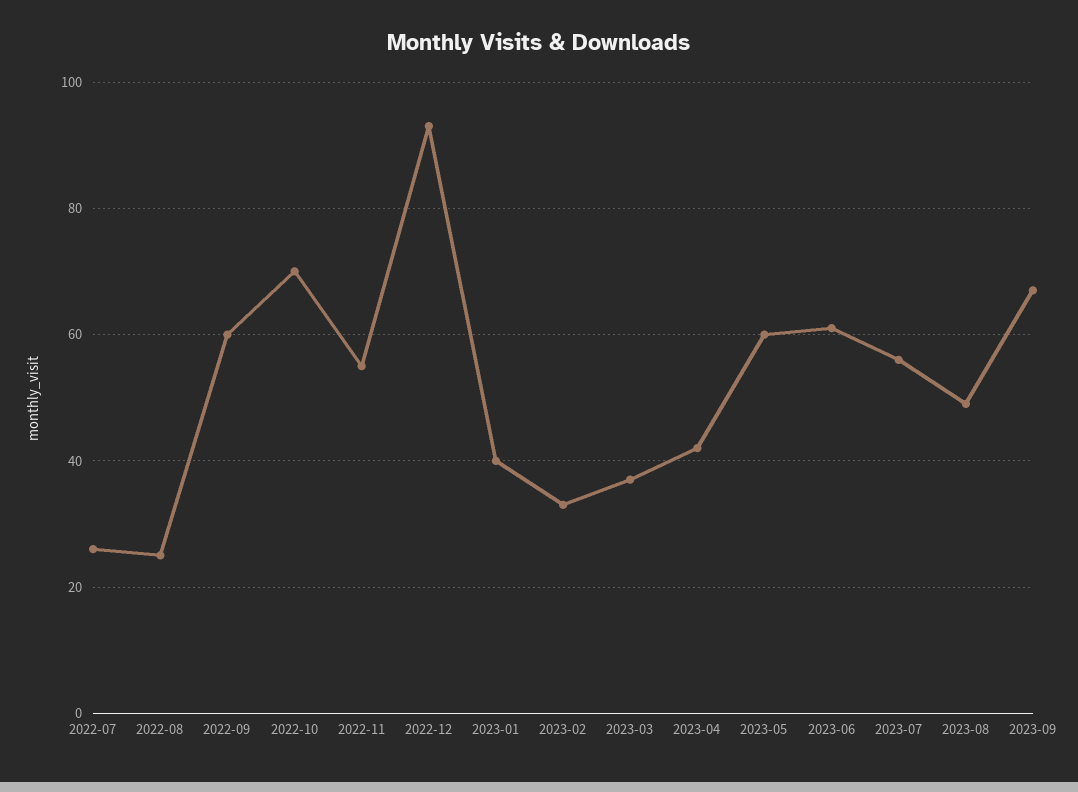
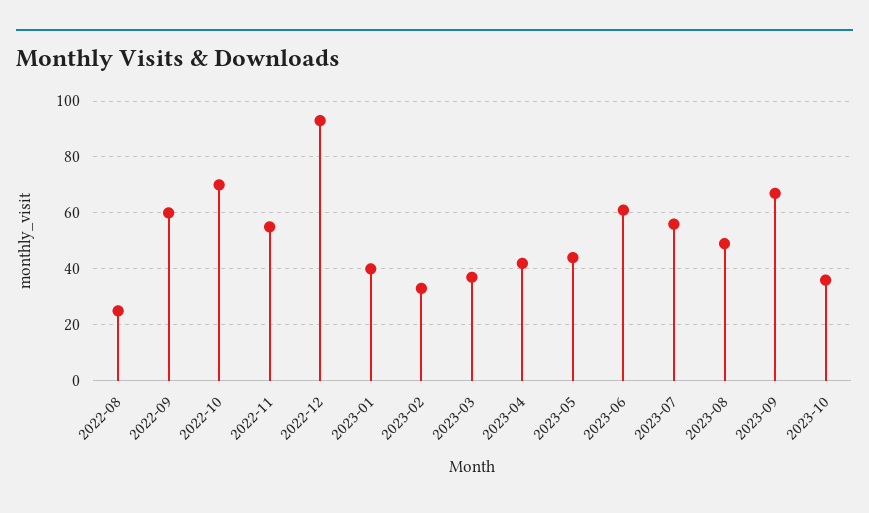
2022-07: 25 -> none
2023-05: 60 -> 45
2023-10: none -> 35

